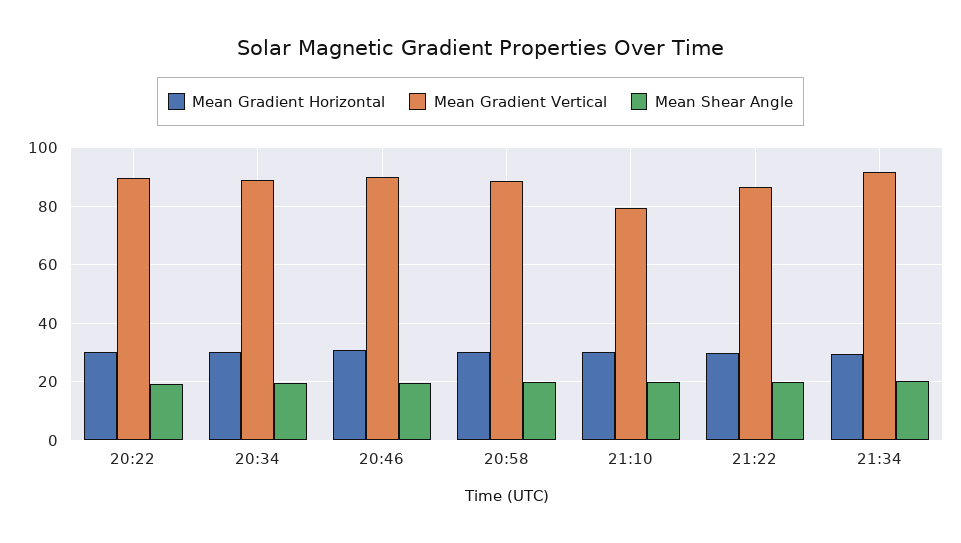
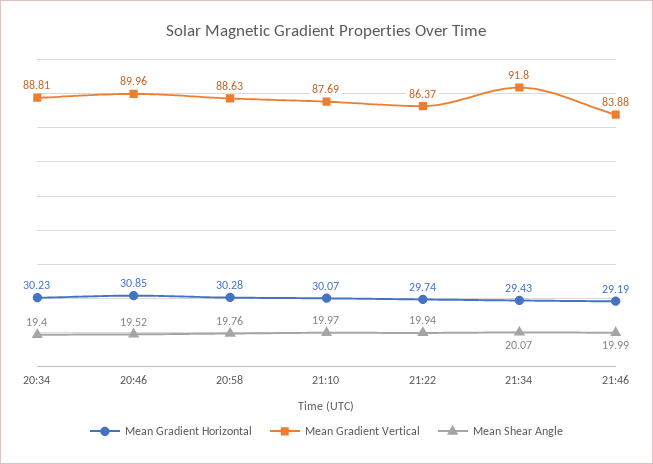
Mean Gradient Horizontal, 20:22: 30 -> none
Mean Gradient Vertical, 20:22: 90 -> none
Mean Shear Angle, 20:22: 20 -> none
Mean Gradient Vertical, 21:10: 80 -> 87.69
Mean Gradient Horizontal, 21:46: none -> 29.19
Mean Gradient Vertical, 21:46: none -> 83.88
Mean Shear Angle, 21:46: none -> 19.99

